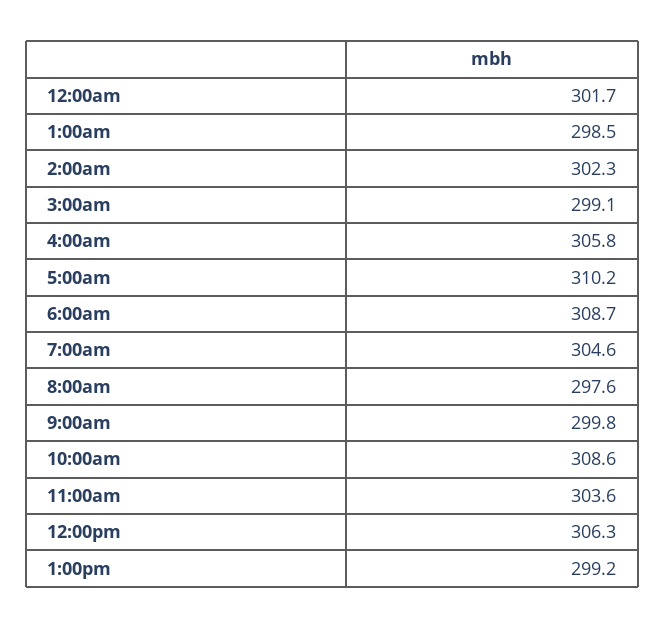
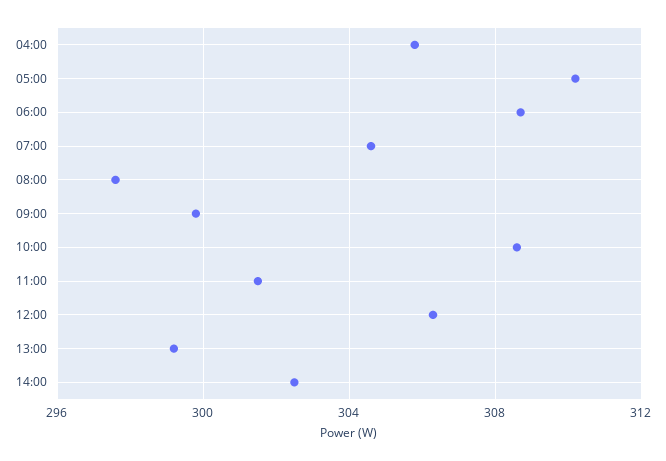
12:00am: 301.7 -> none
1:00am: 298.5 -> none
2:00am: 302.3 -> none
3:00am: 299.1 -> none
11:00am: 303.6 -> 301.5
14:00: none -> 302.5

